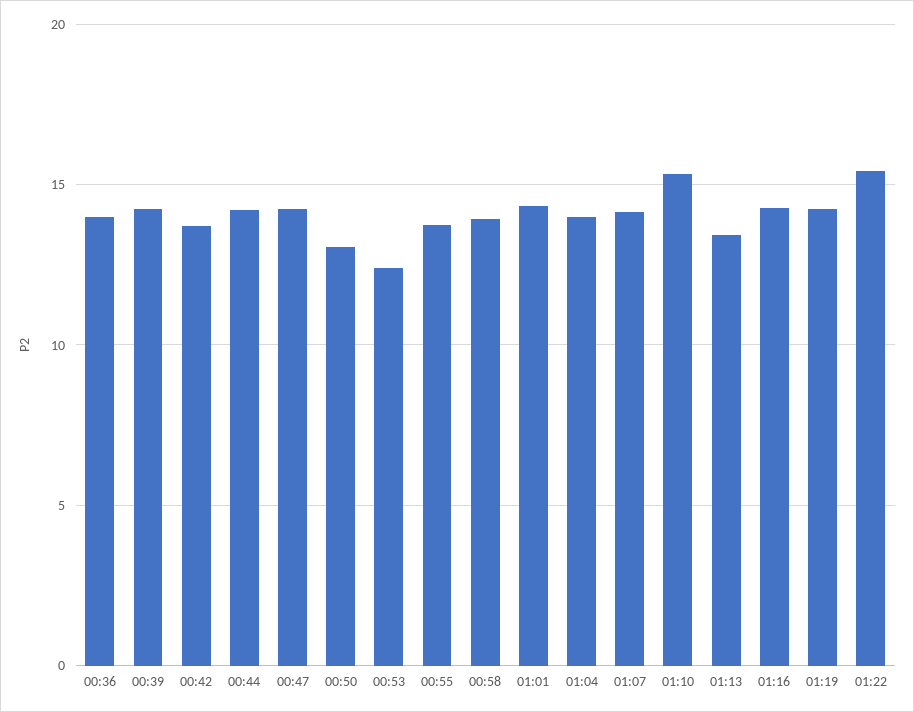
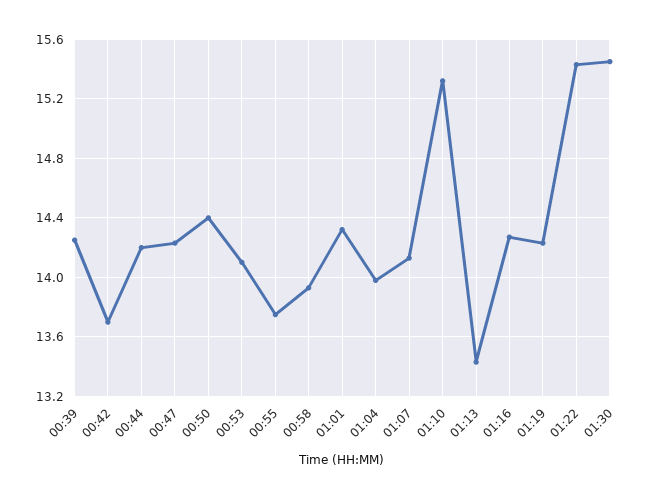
00:36: 14 -> none
00:50: 13 -> 14.4
00:53: 12.5 -> 14.1
01:30: none -> 15.45

